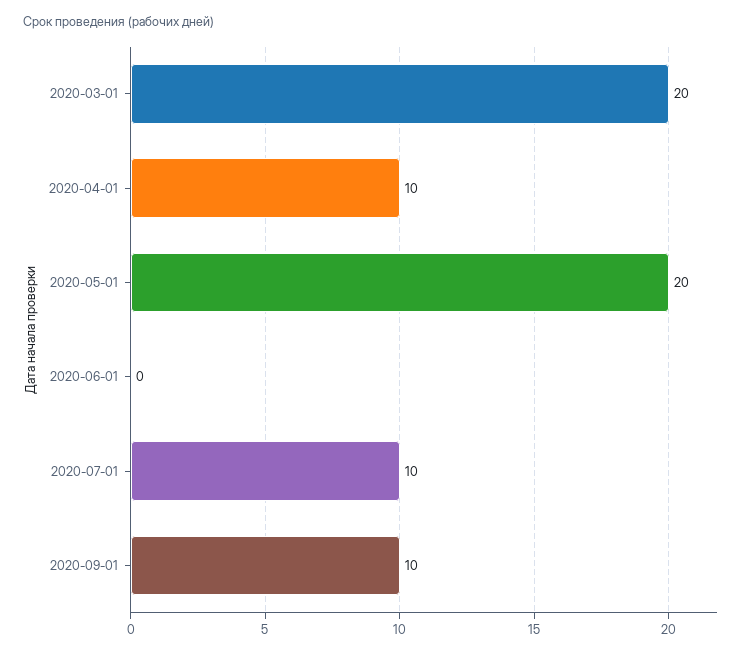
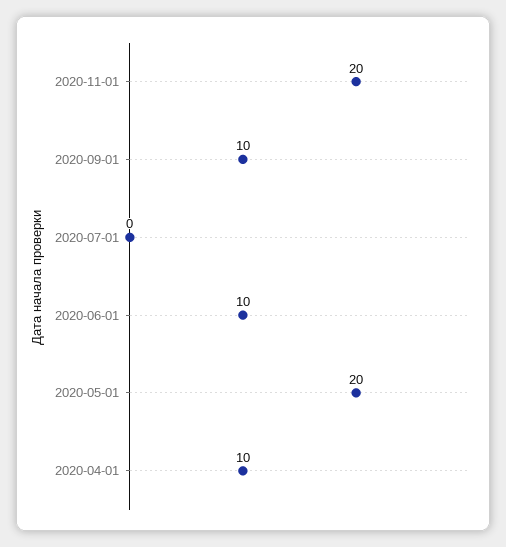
2020-03-01: 20 -> none
2020-06-01: 0 -> 10
2020-07-01: 10 -> 0
2020-11-01: none -> 20

